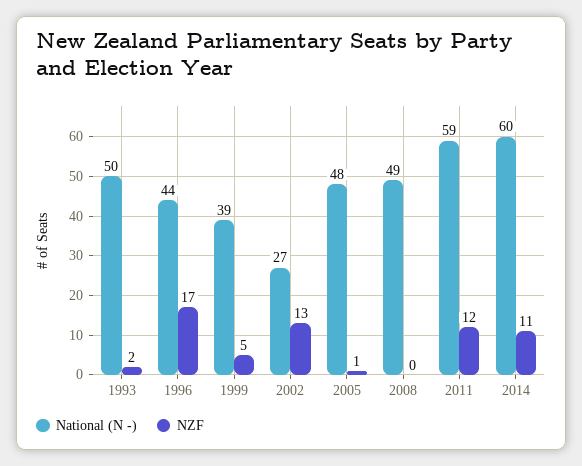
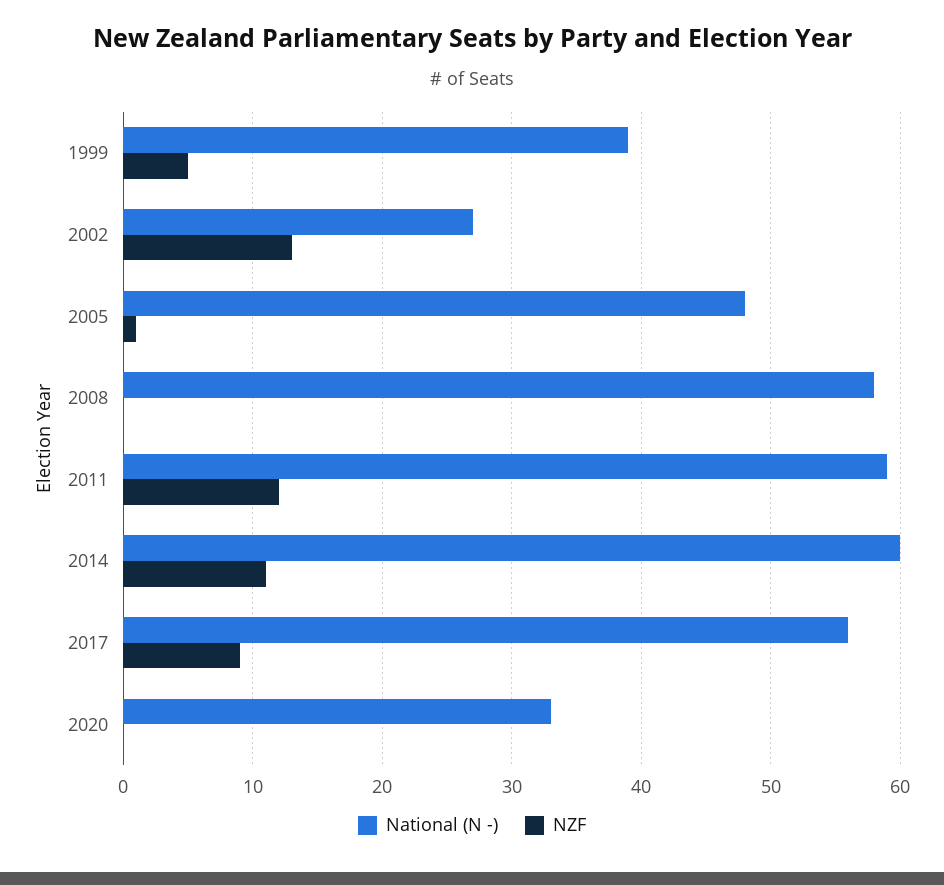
National (N -), 1993: 50 -> none
NZF, 1993: 2 -> none
National (N -), 1996: 44 -> none
NZF, 1996: 17 -> none
National (N -), 2008: 49 -> 58
National (N -), 2017: none -> 56
NZF, 2017: none -> 9
National (N -), 2020: none -> 33
NZF, 2020: none -> 0

